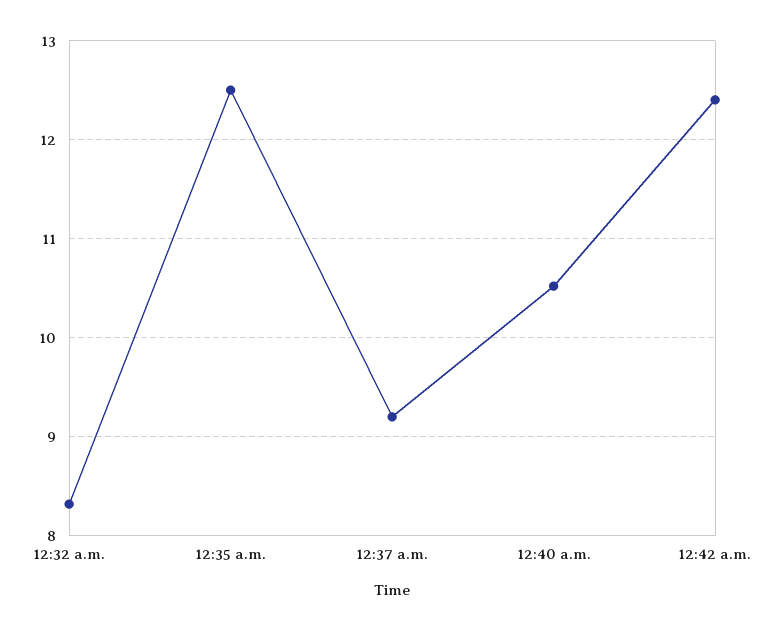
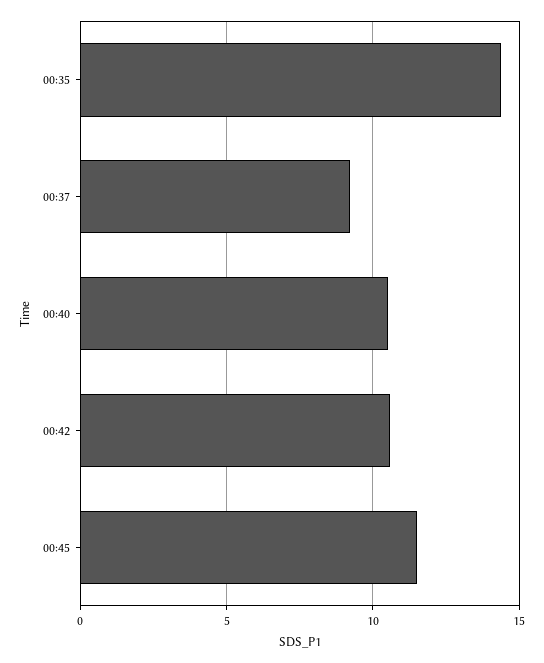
12:32 a.m.: 8.3 -> none
12:35 a.m.: 12.5 -> 14.5
12:42 a.m.: 12.4 -> 10.5
00:45: none -> 11.5

